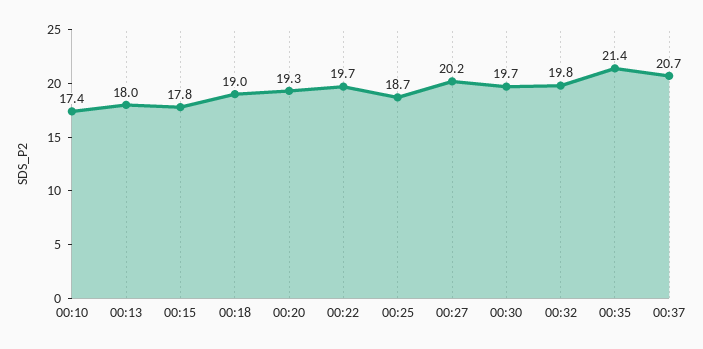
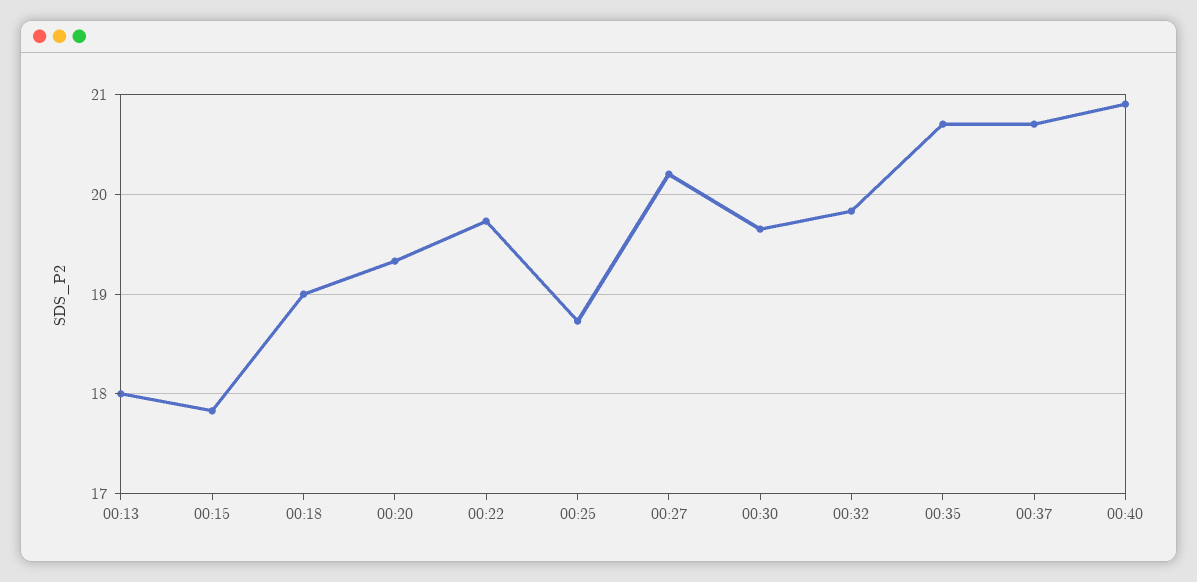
00:10: 17.4 -> none
00:35: 21.4 -> 20.7
00:40: none -> 20.9

